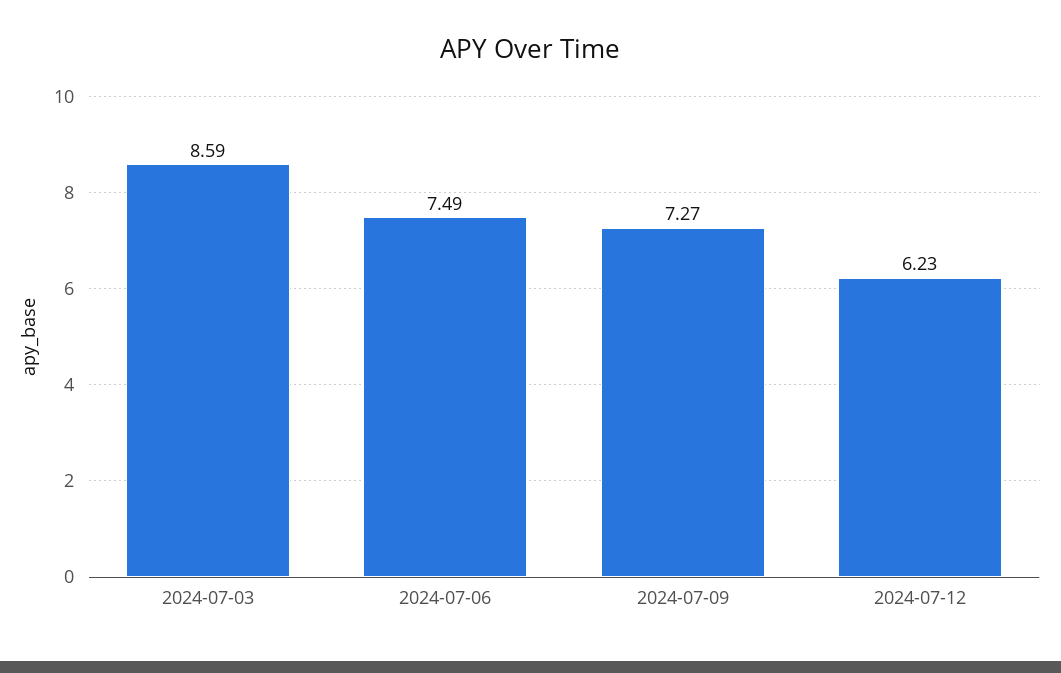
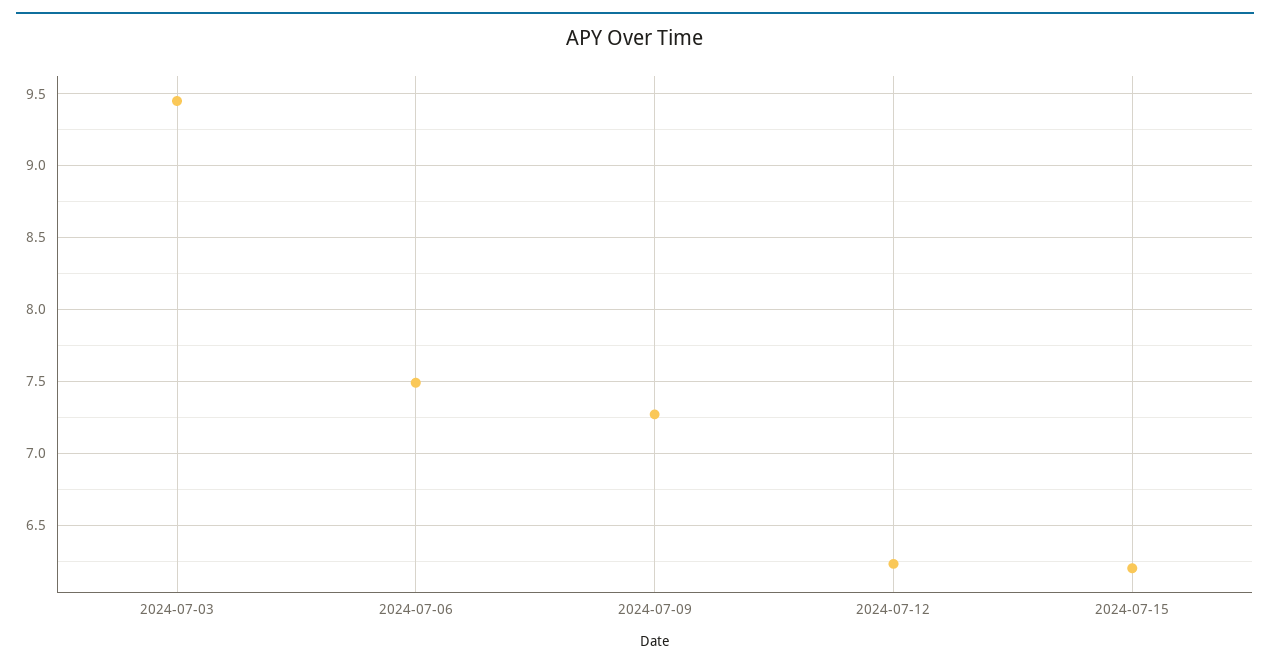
2024-07-03: 8.59 -> 9.45
2024-07-15: none -> 6.2

